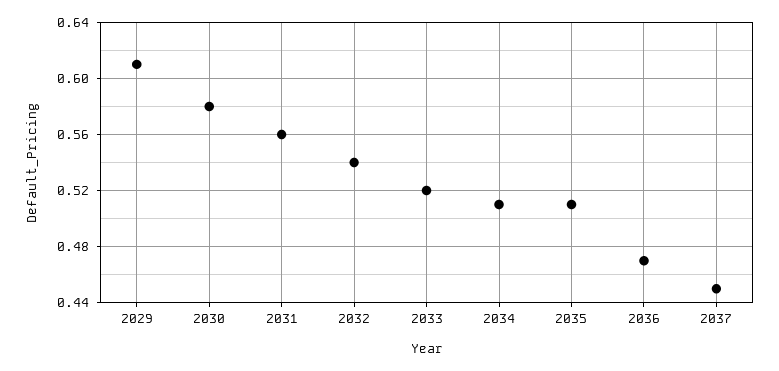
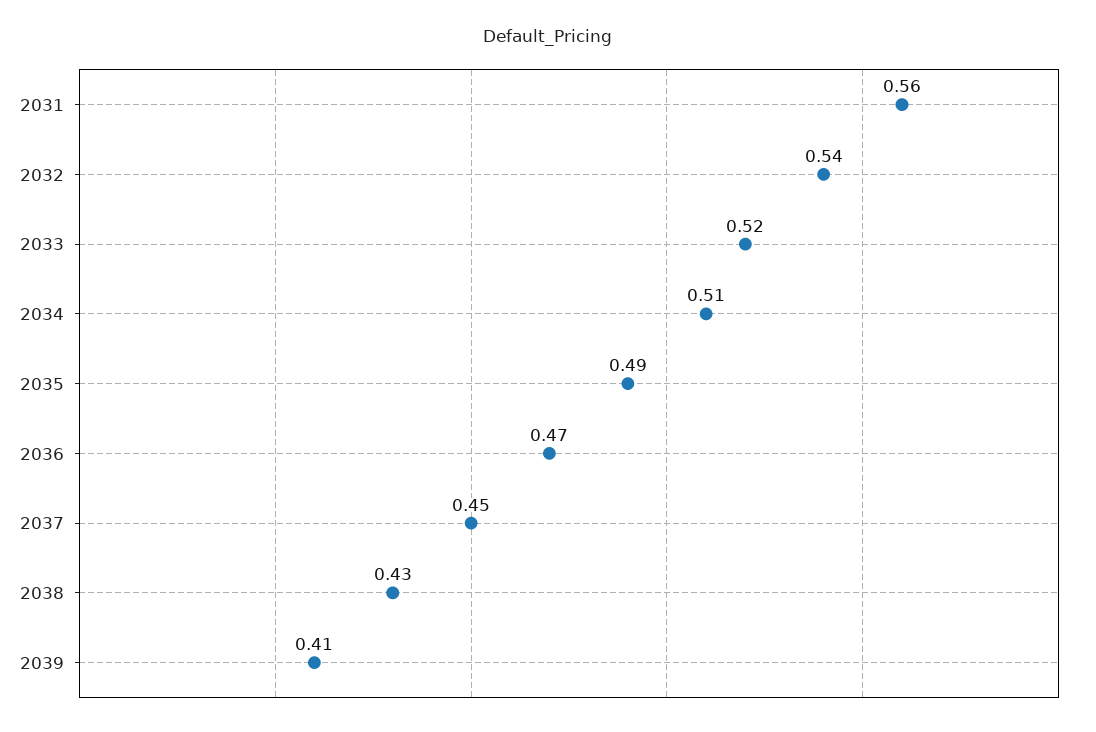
2029: 0.61 -> none
2030: 0.58 -> none
2035: 0.51 -> 0.49
2038: none -> 0.43
2039: none -> 0.41

